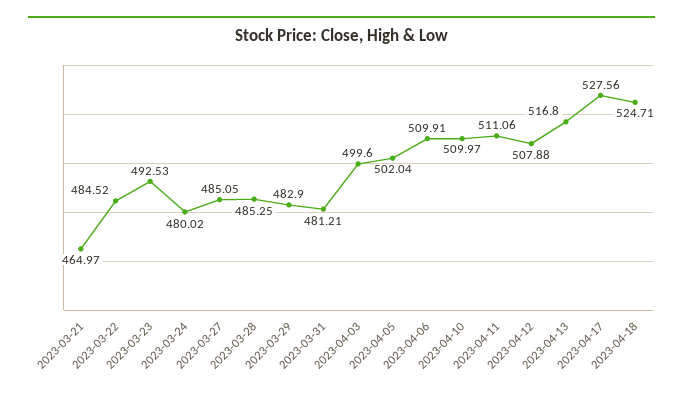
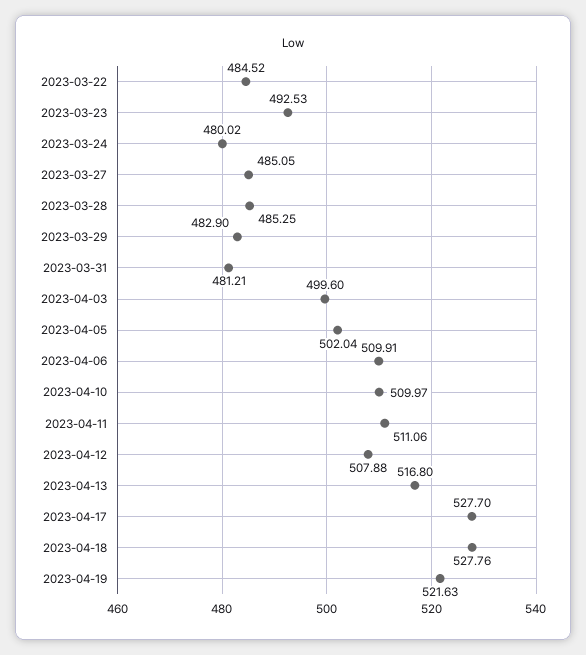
2023-03-21: 464.97 -> none
2023-04-17: 527.56 -> 527.7
2023-04-18: 524.71 -> 527.76
2023-04-19: none -> 521.63

